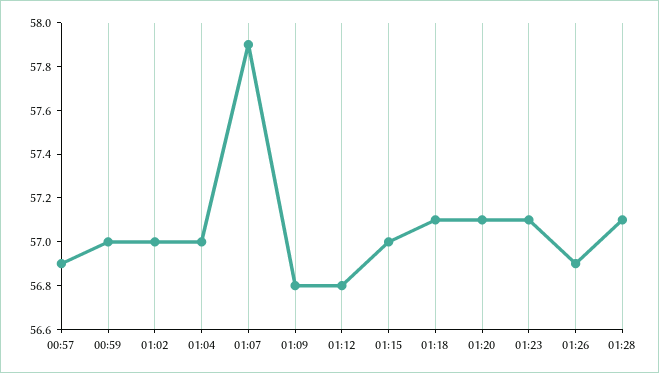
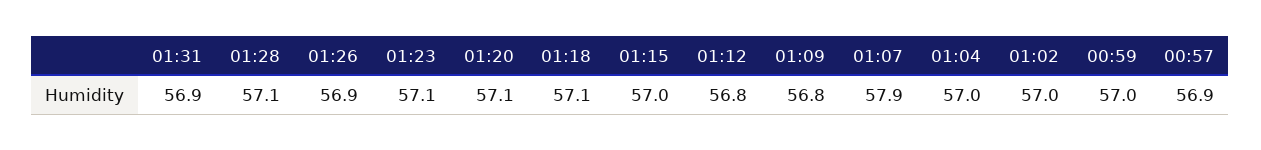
01:31: none -> 56.9

